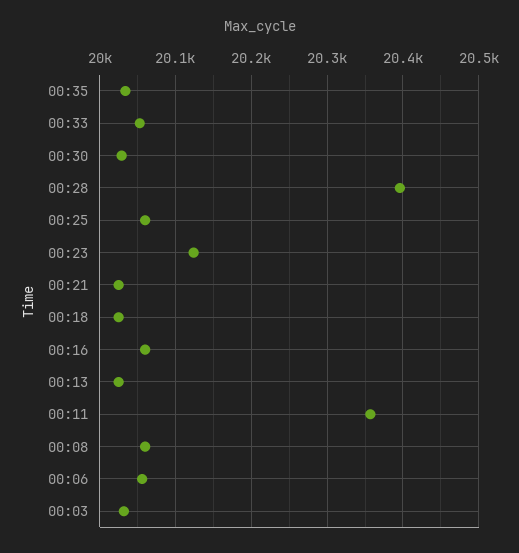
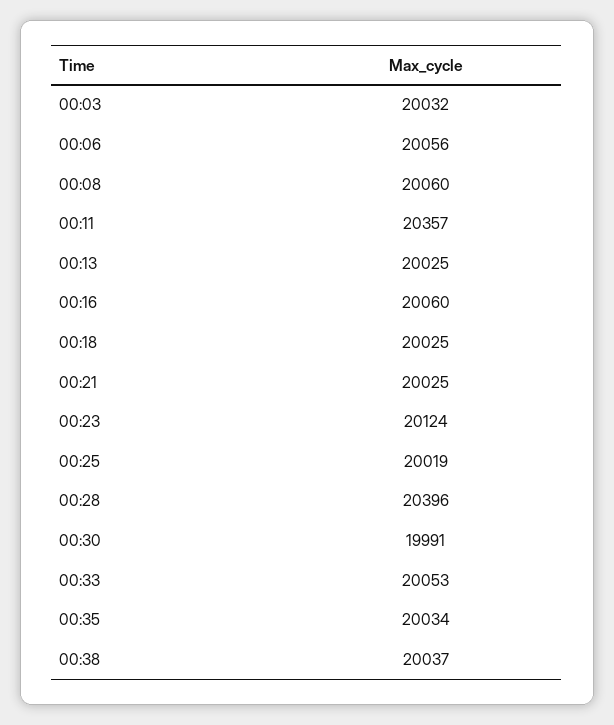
00:30: 20030 -> 19991
00:25: 20060 -> 20019
00:38: none -> 20037

